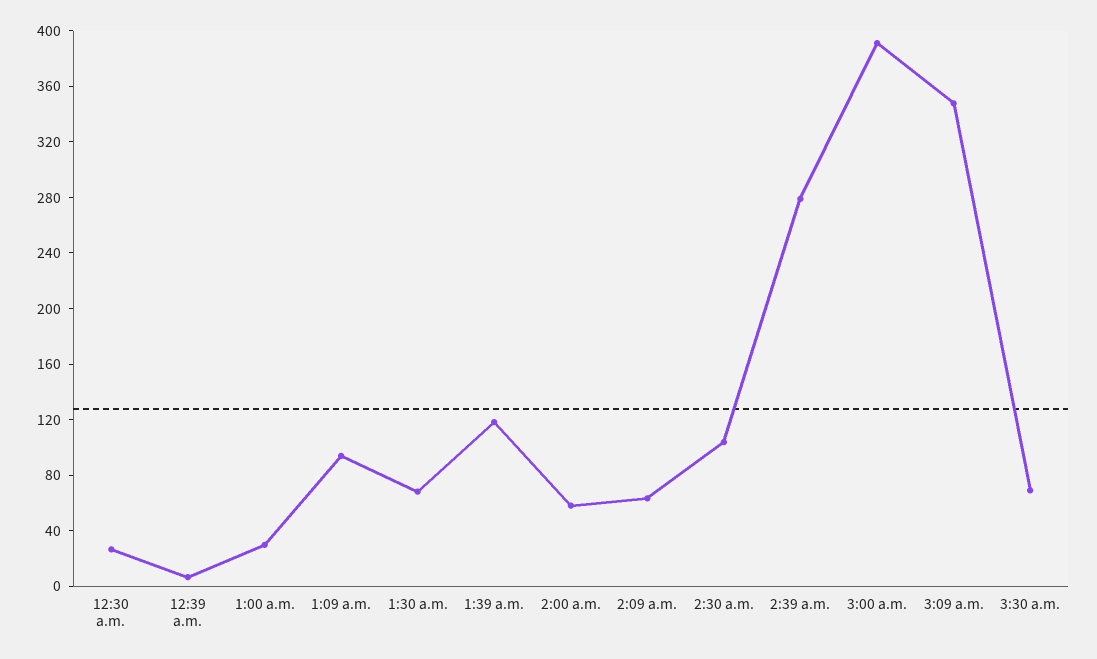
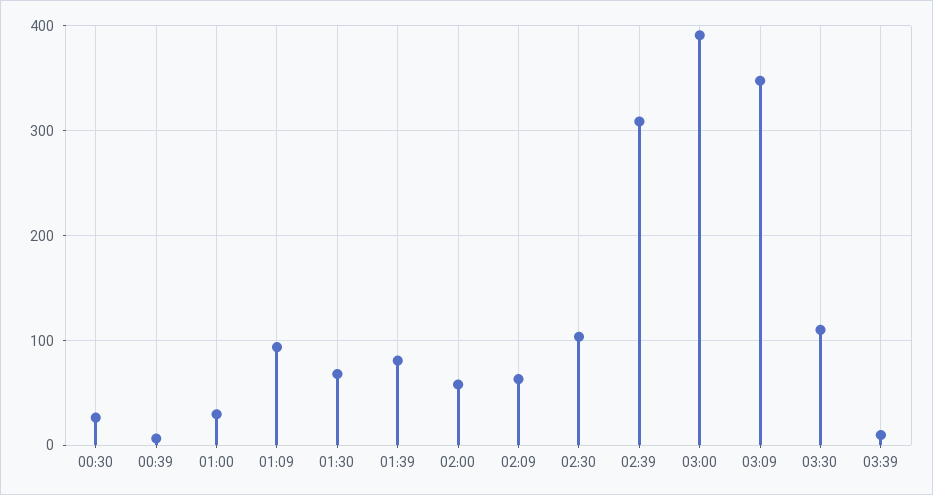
1:39 a.m.: 120 -> 80
2:39 a.m.: 280 -> 310
3:30 a.m.: 70 -> 110
03:39: none -> 10

